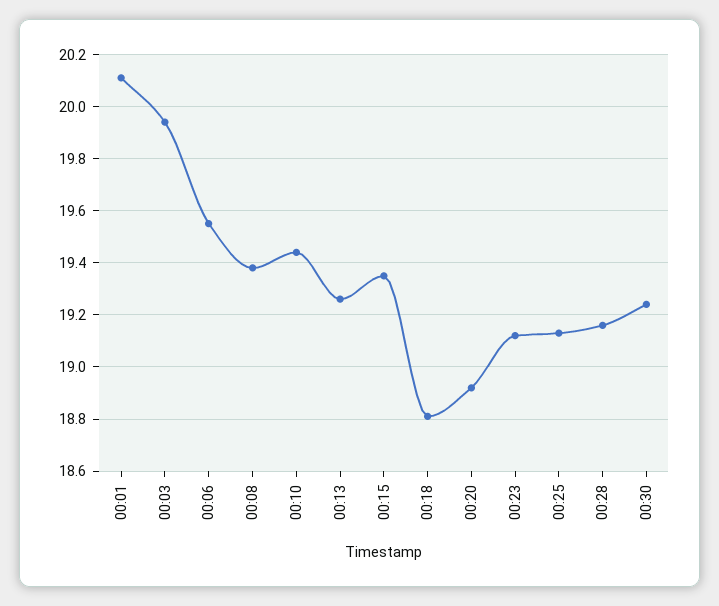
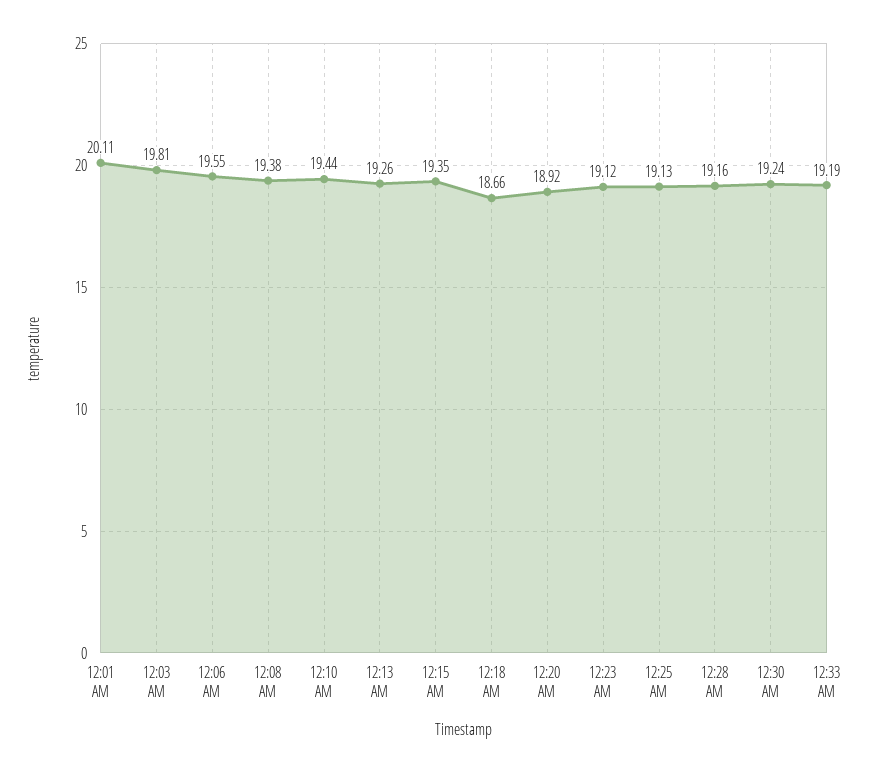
00:03: 19.95 -> 19.81
00:18: 18.8 -> 18.66
12:33 AM: none -> 19.19

